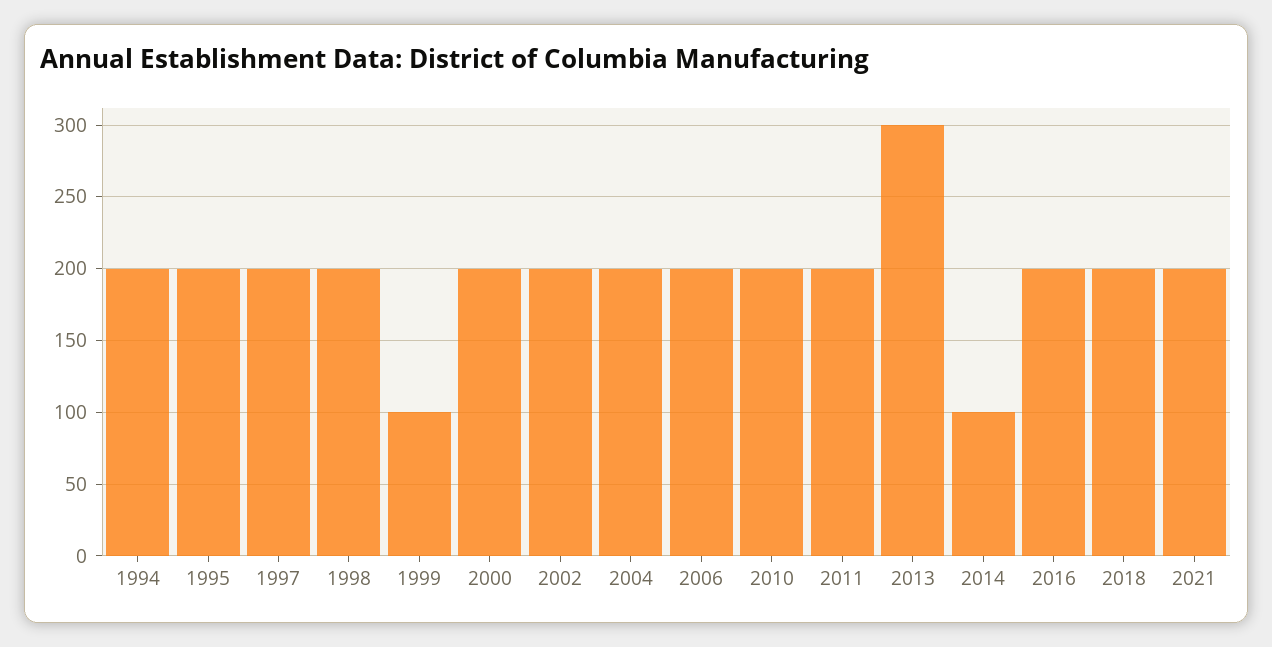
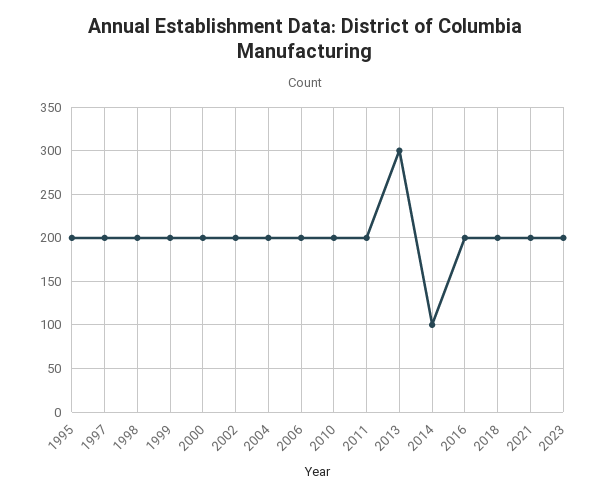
1994: 200 -> none
1999: 100 -> 200
2023: none -> 200

